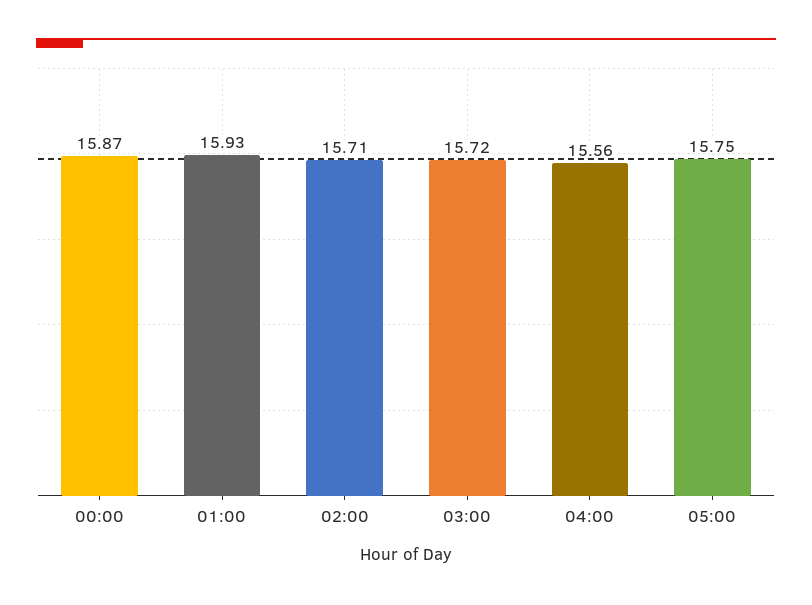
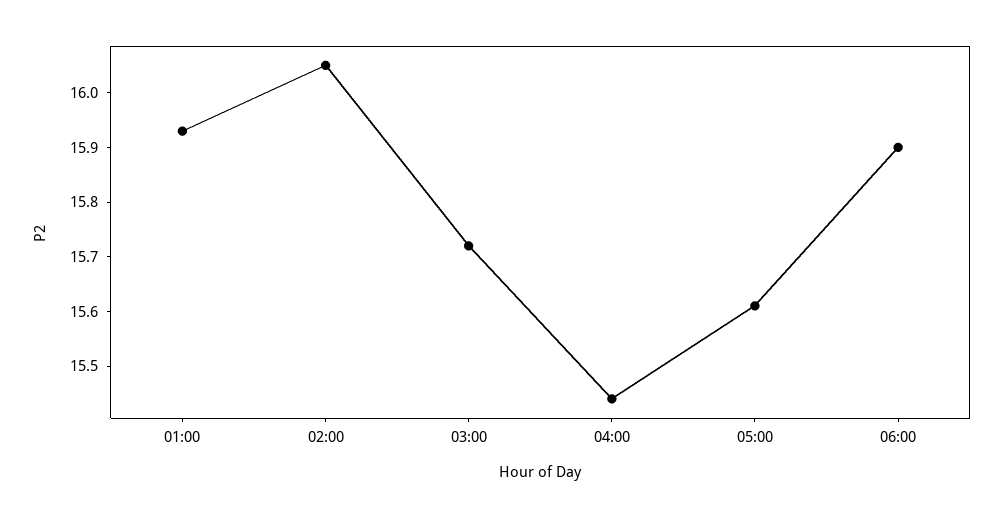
00:00: 15.87 -> none
02:00: 15.71 -> 16.05
04:00: 15.56 -> 15.45
05:00: 15.75 -> 15.6
06:00: none -> 15.9

